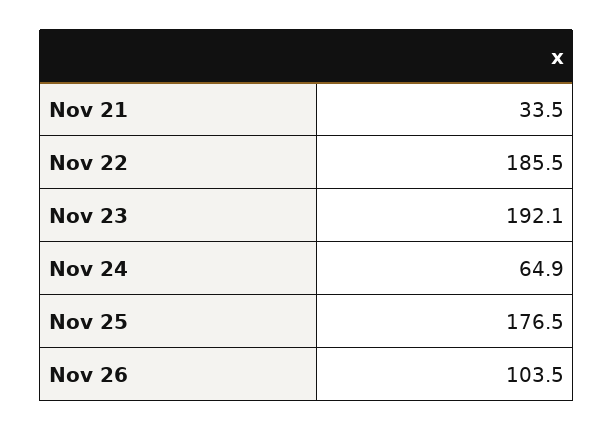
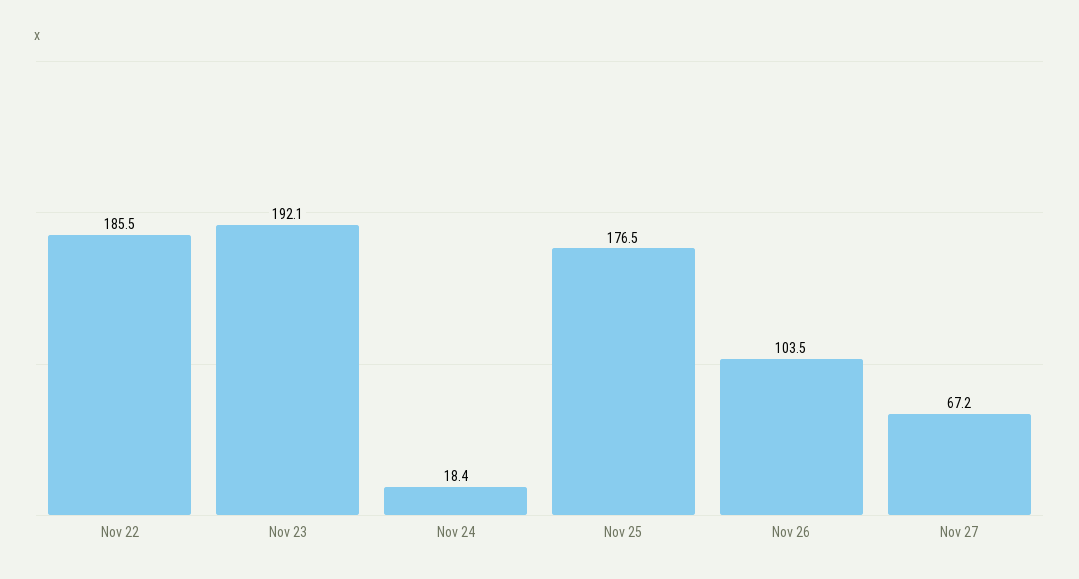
Nov 21: 33.5 -> none
Nov 24: 64.9 -> 18.4
Nov 27: none -> 67.2

